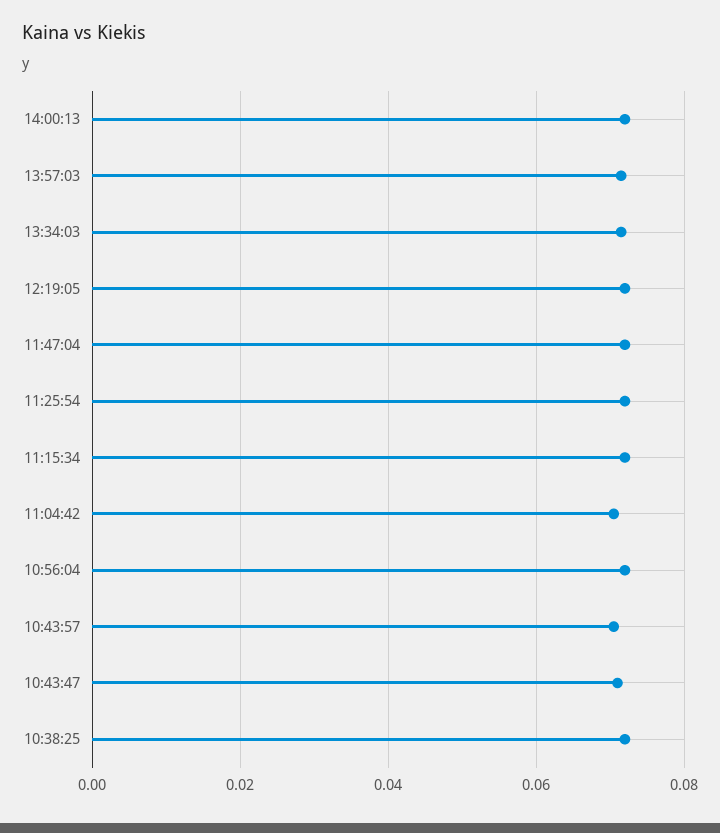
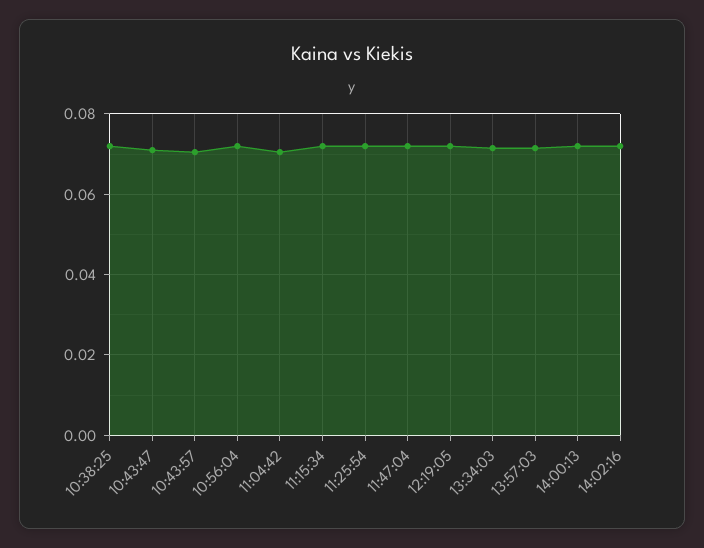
14:02:16: none -> 0.072

